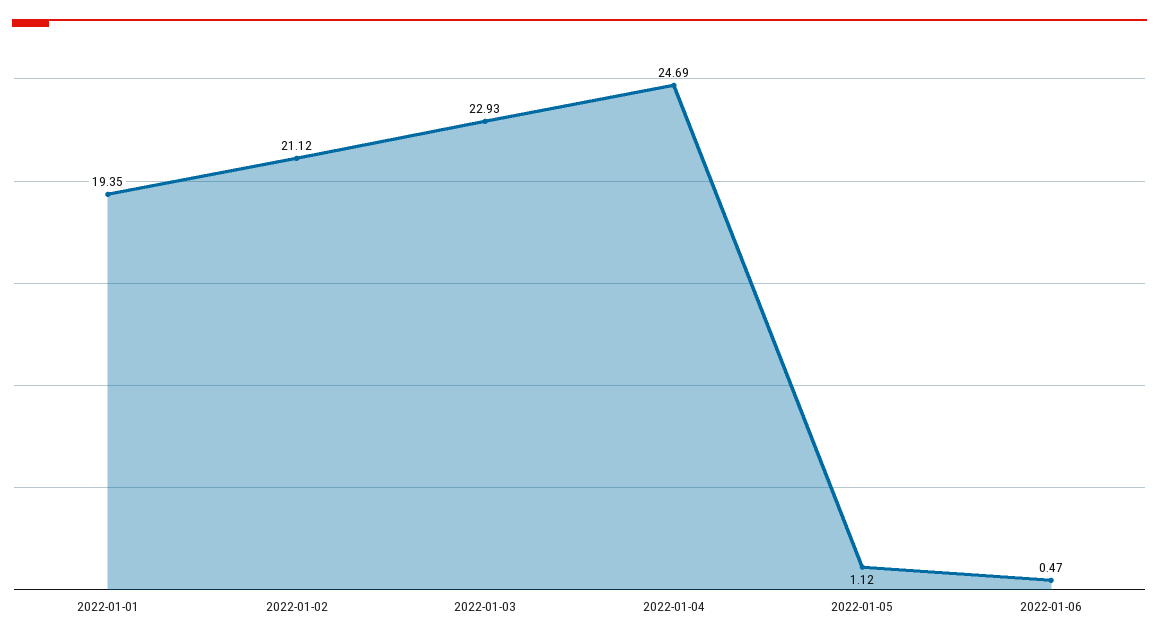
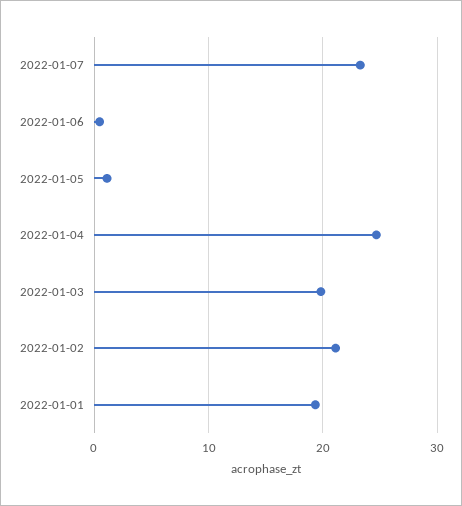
2022-01-03: 22.93 -> 20
2022-01-07: none -> 23

